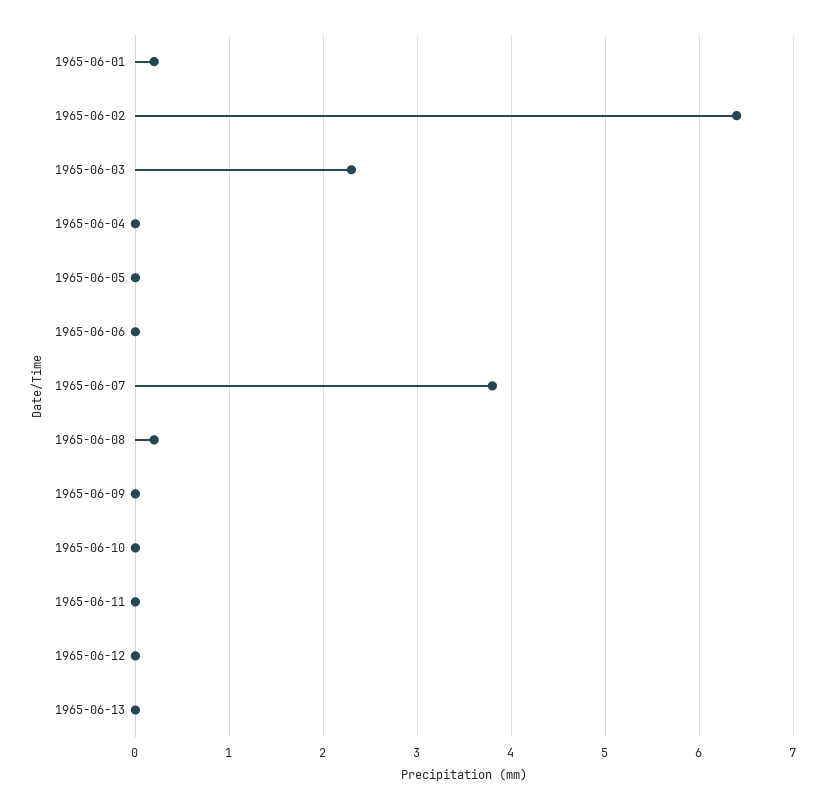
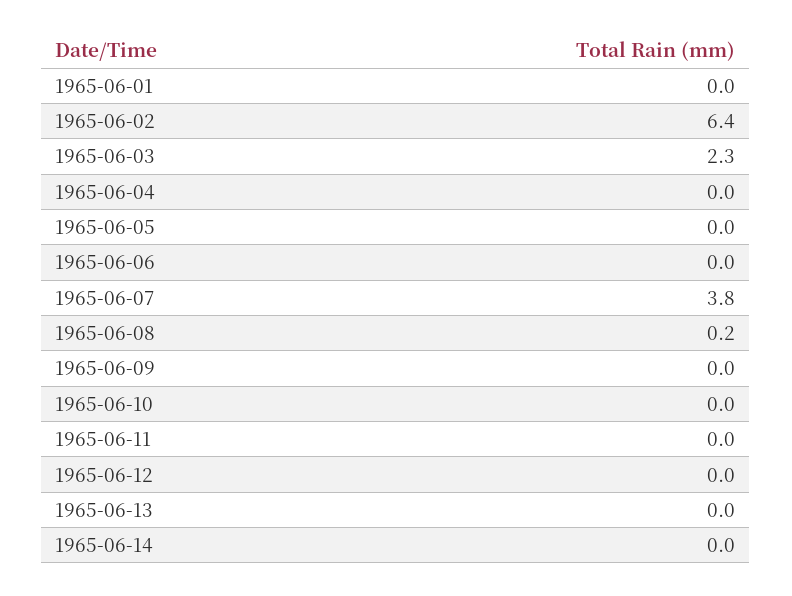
1965-06-01: 0.2 -> 0
1965-06-14: none -> 0

